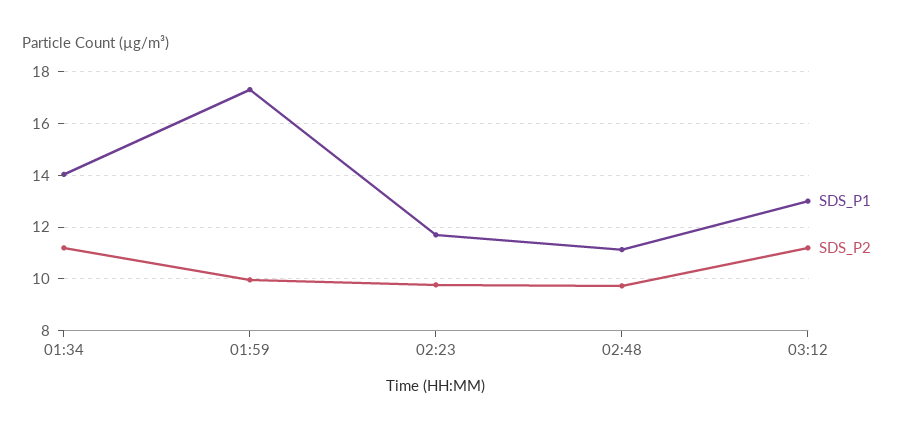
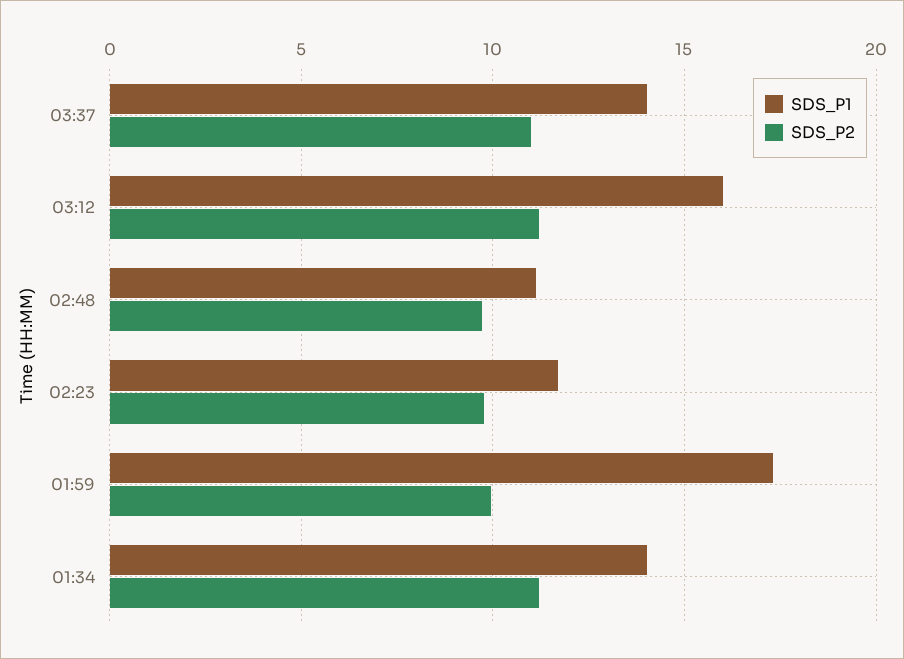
SDS_P1, 03:12: 13 -> 16
SDS_P1, 03:37: none -> 14
SDS_P2, 03:37: none -> 11

